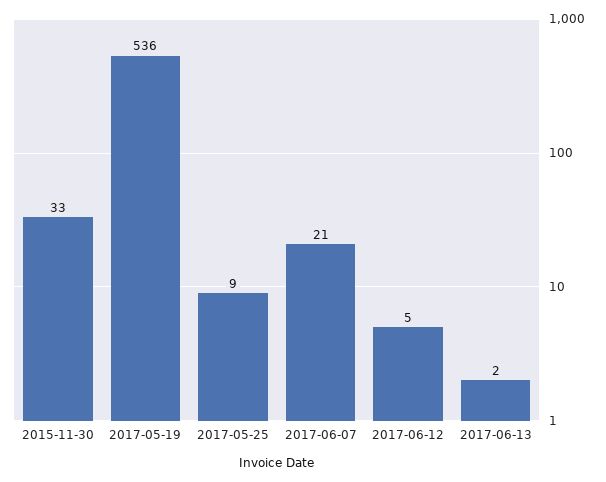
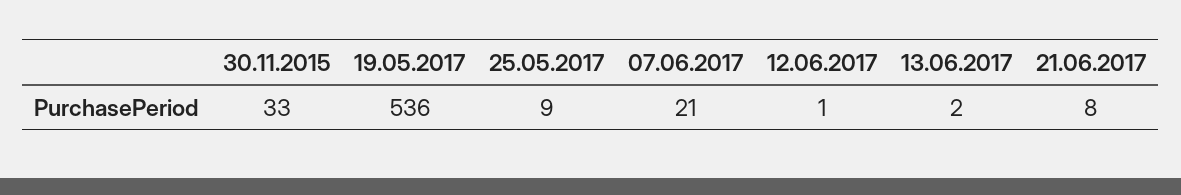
2017-06-12: 5 -> 1
21.06.2017: none -> 8

